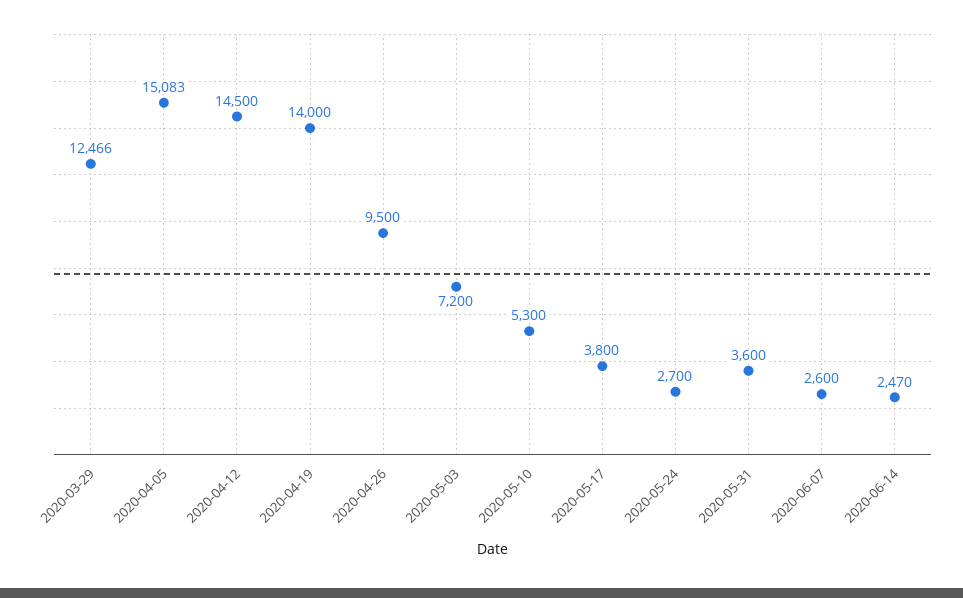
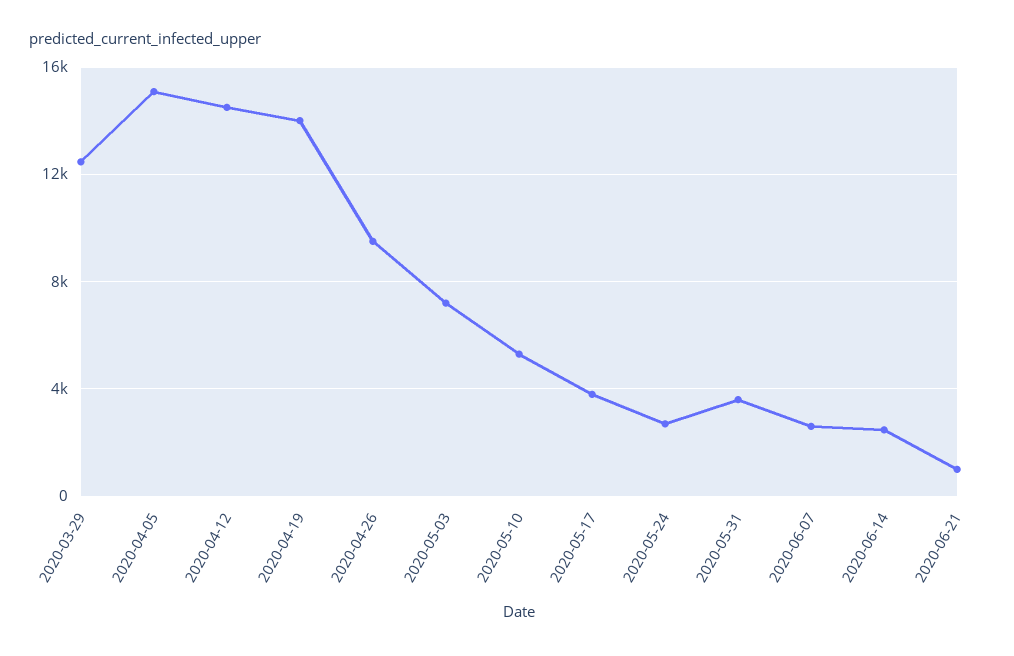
2020-06-21: none -> 1000

